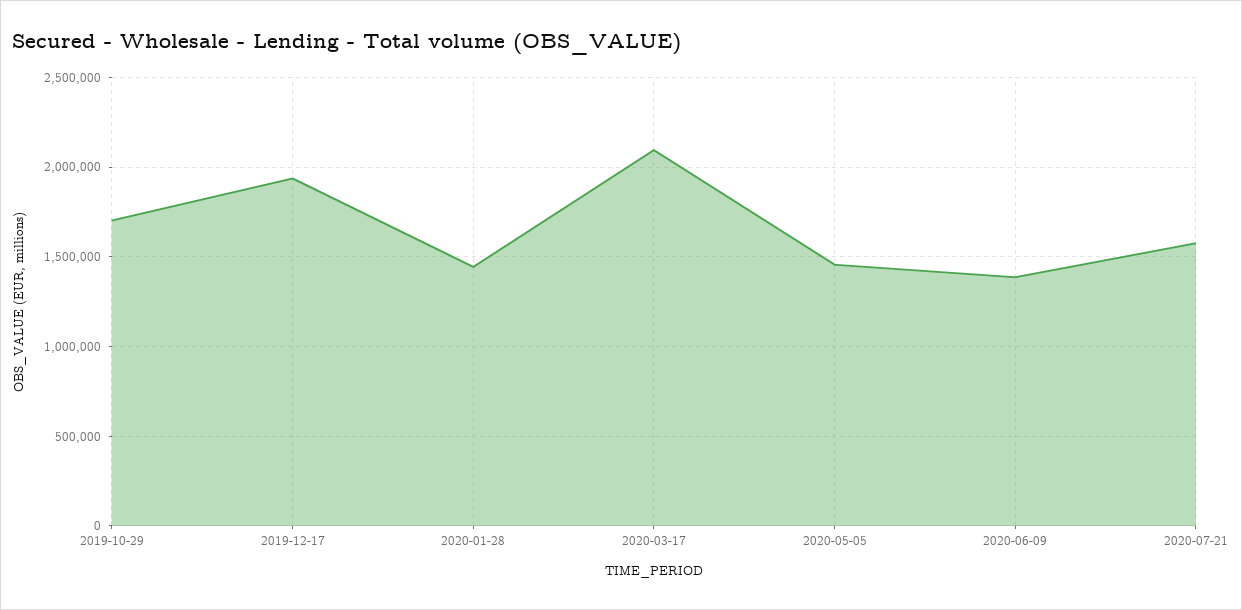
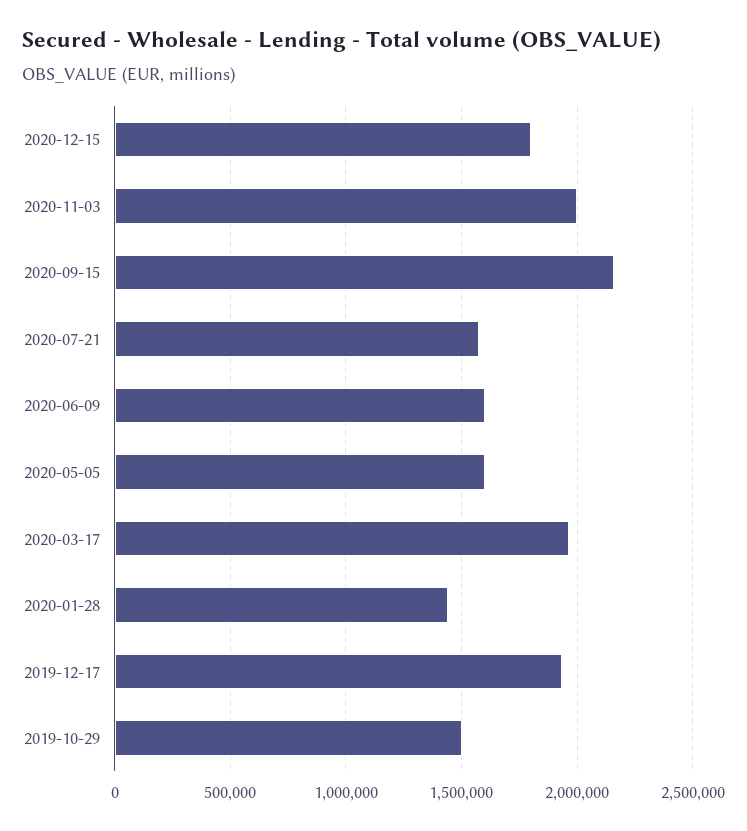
2019-10-29: 1700000 -> 1500000
2020-03-17: 2100000 -> 1950000
2020-05-05: 1450000 -> 1600000
2020-06-09: 1400000 -> 1600000
2020-12-15: none -> 1800000
2020-11-03: none -> 2000000
2020-09-15: none -> 2150000

